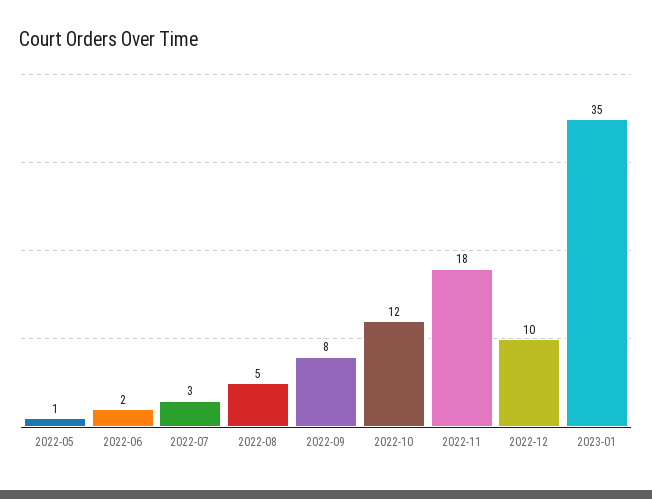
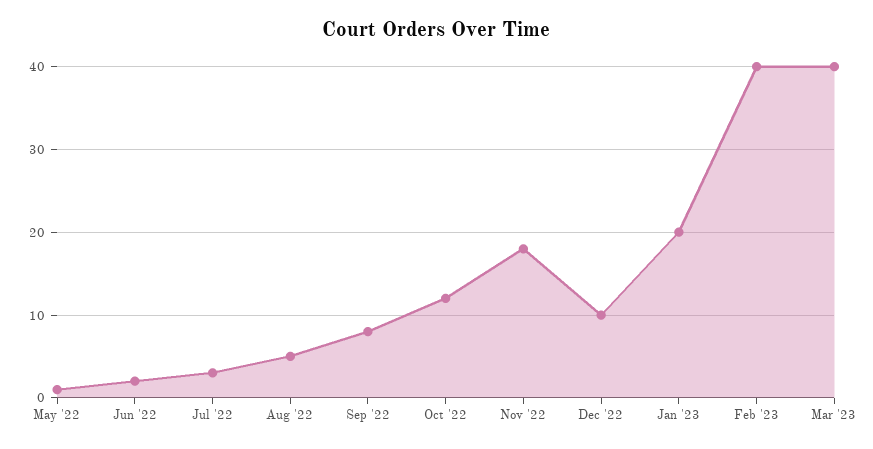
2023-01: 35 -> 20
Feb '23: none -> 40
Mar '23: none -> 40

